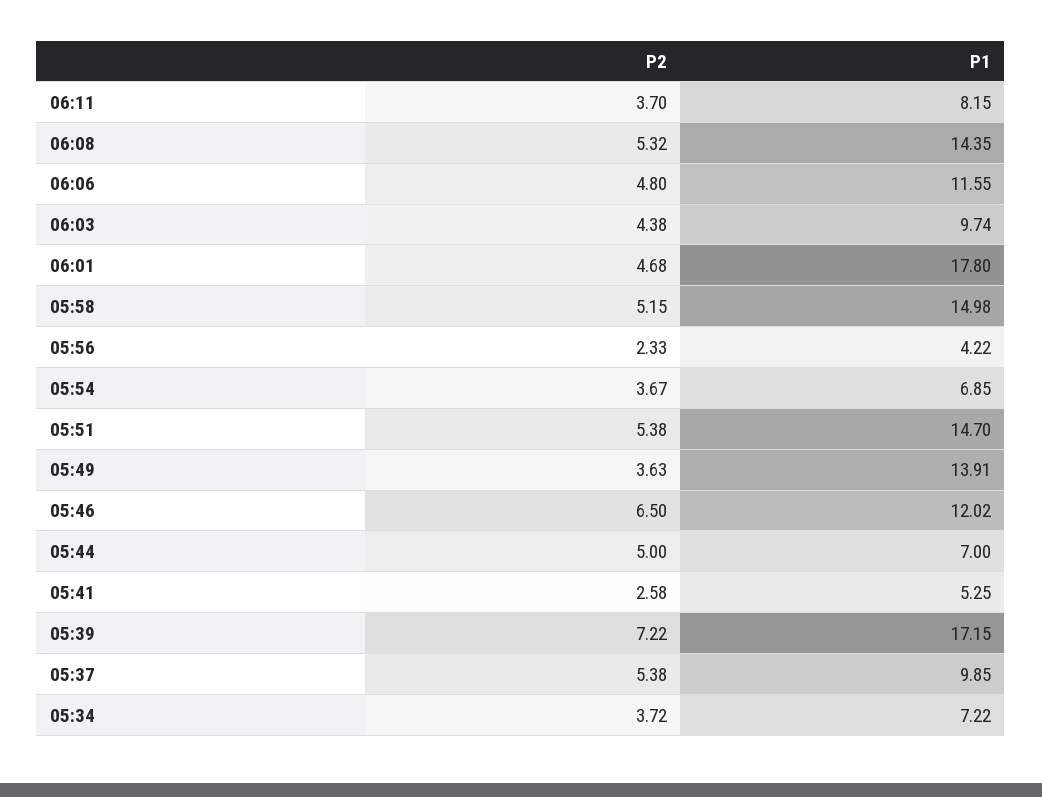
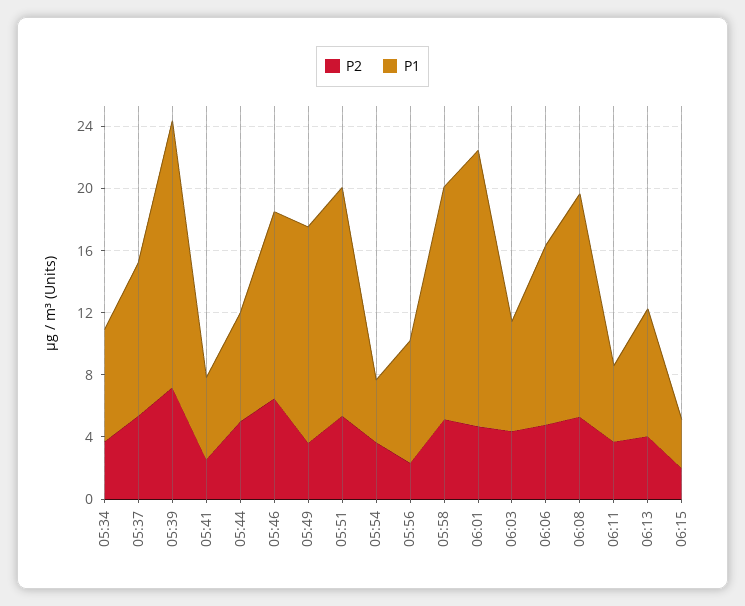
P1, 06:11: 8.15 -> 5
P1, 06:03: 9.74 -> 7
P1, 05:56: 4.22 -> 8
P1, 05:54: 6.85 -> 4
P2, 06:13: none -> 4
P1, 06:13: none -> 8
P2, 06:15: none -> 2
P1, 06:15: none -> 3

